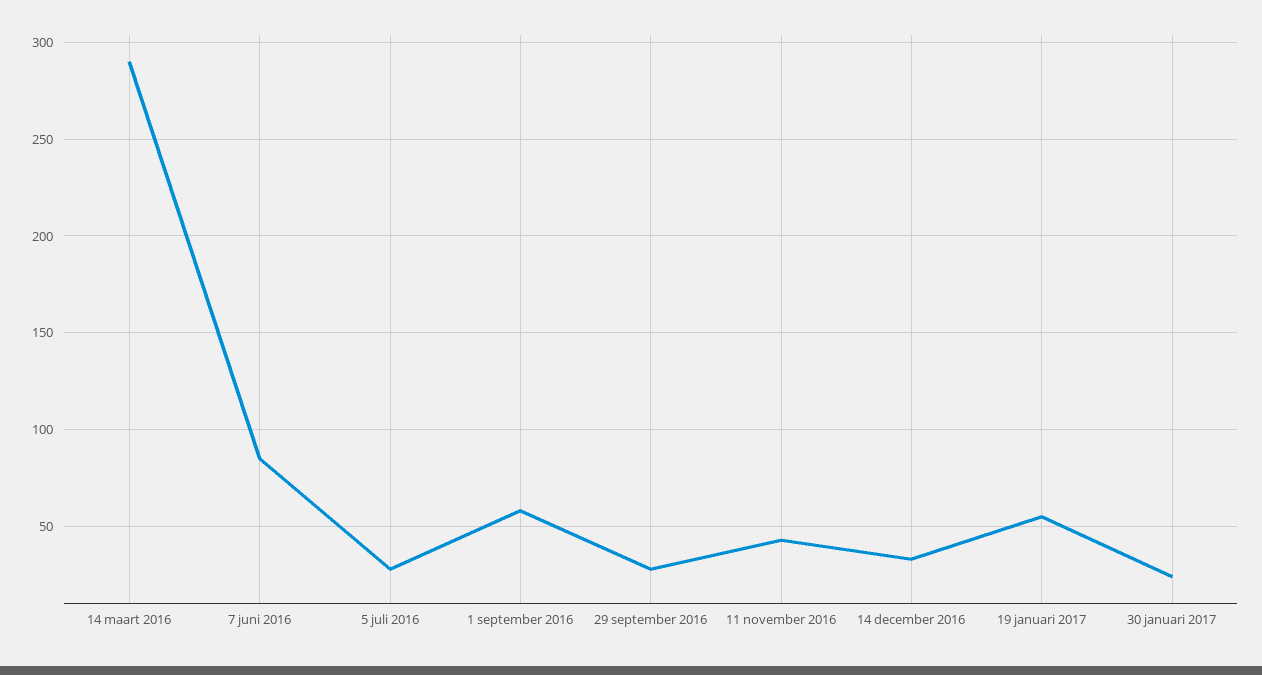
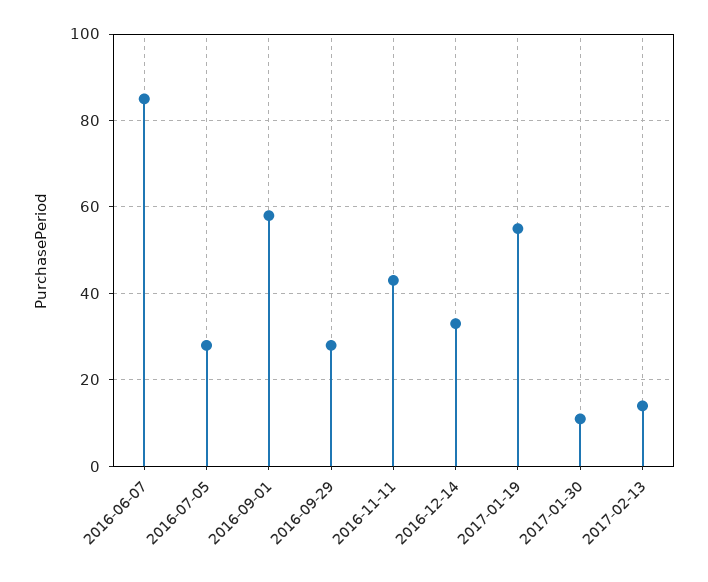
14 maart 2016: 290 -> none
30 januari 2017: 25 -> 10
2017-02-13: none -> 15

